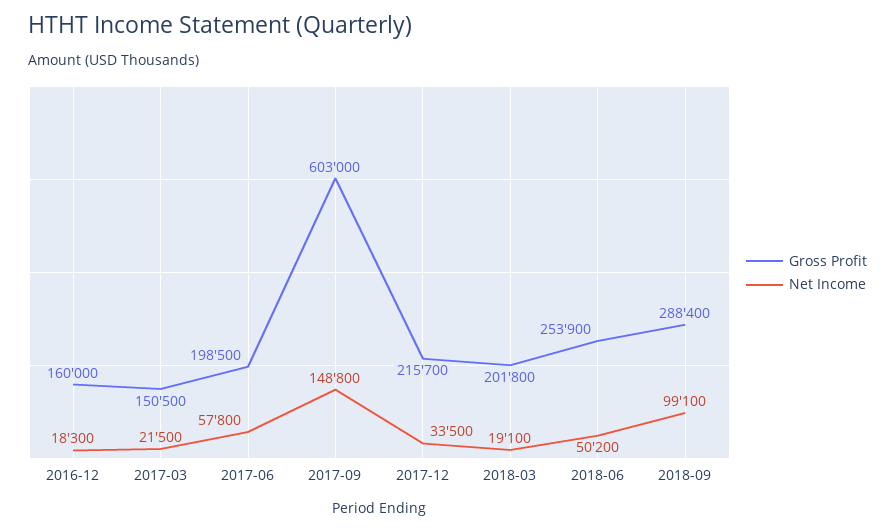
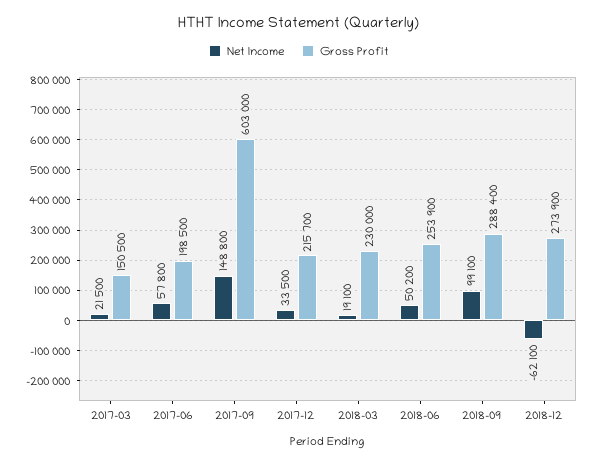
Gross Profit, 2016-12: 160000 -> none
Net Income, 2016-12: 18300 -> none
Gross Profit, 2018-03: 201800 -> 230000
Net Income, 2018-12: none -> -62100
Gross Profit, 2018-12: none -> 273900

